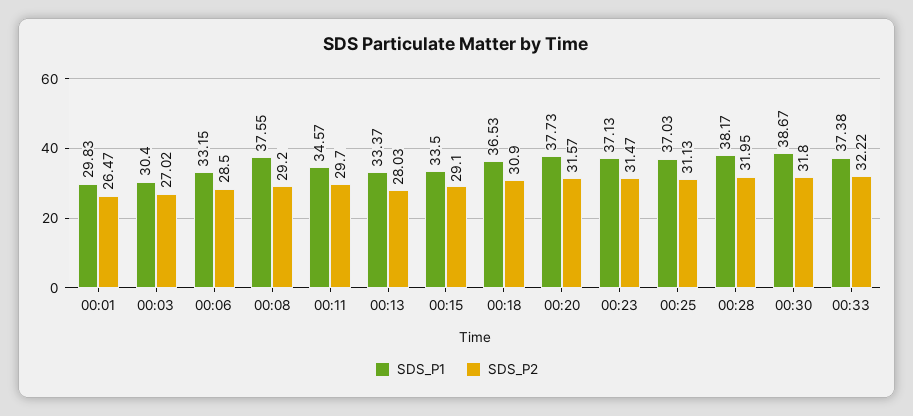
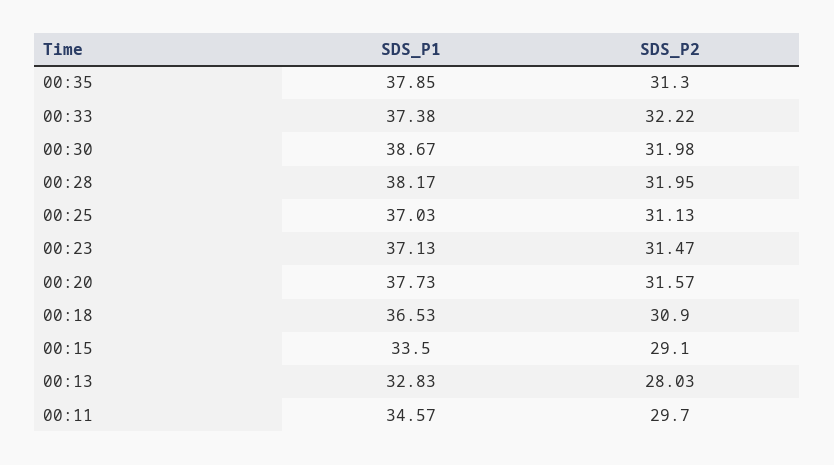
SDS_P1, 00:01: 29.83 -> none
SDS_P2, 00:01: 26.47 -> none
SDS_P1, 00:03: 30.4 -> none
SDS_P2, 00:03: 27.02 -> none
SDS_P1, 00:06: 33.15 -> none
SDS_P2, 00:06: 28.5 -> none
SDS_P1, 00:08: 37.55 -> none
SDS_P2, 00:08: 29.2 -> none
SDS_P1, 00:13: 33.37 -> 32.83
SDS_P2, 00:30: 31.8 -> 31.98
SDS_P1, 00:35: none -> 37.85
SDS_P2, 00:35: none -> 31.3

